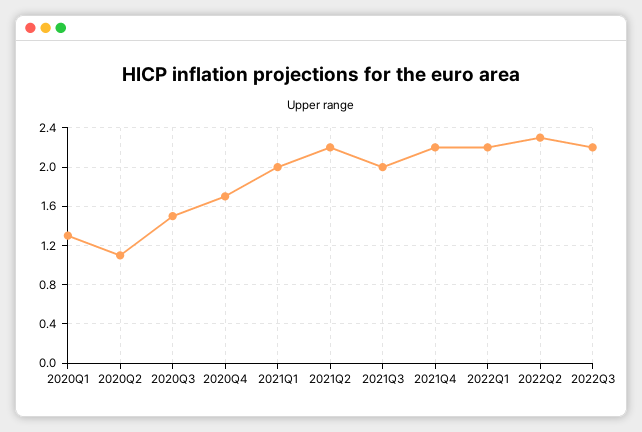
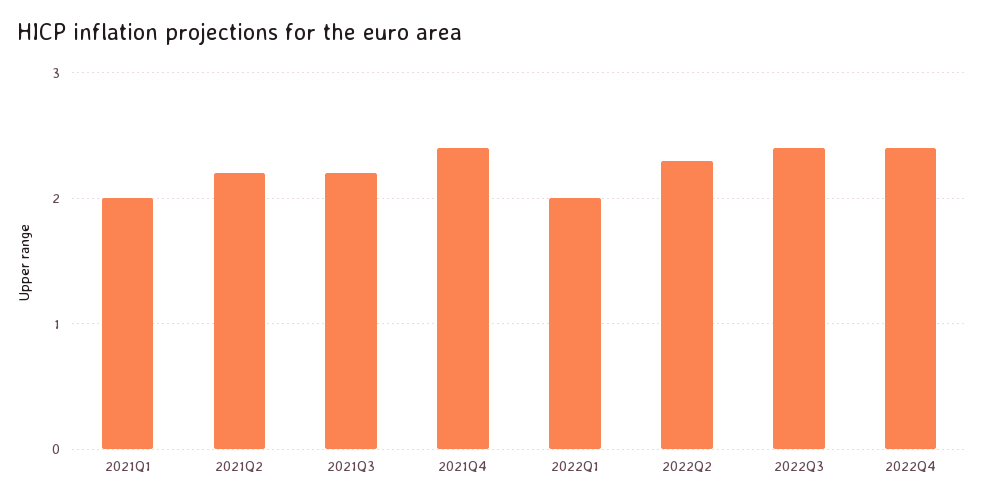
2020Q1: 1.3 -> none
2020Q2: 1.1 -> none
2020Q3: 1.5 -> none
2020Q4: 1.7 -> none
2021Q3: 2 -> 2.2
2021Q4: 2.2 -> 2.4
2022Q1: 2.2 -> 2
2022Q3: 2.2 -> 2.4
2022Q4: none -> 2.4

